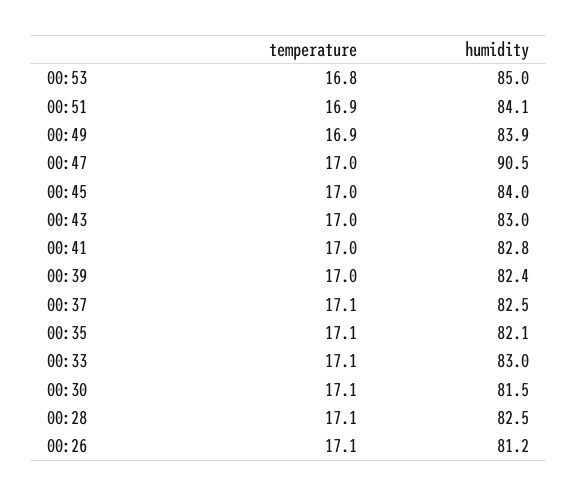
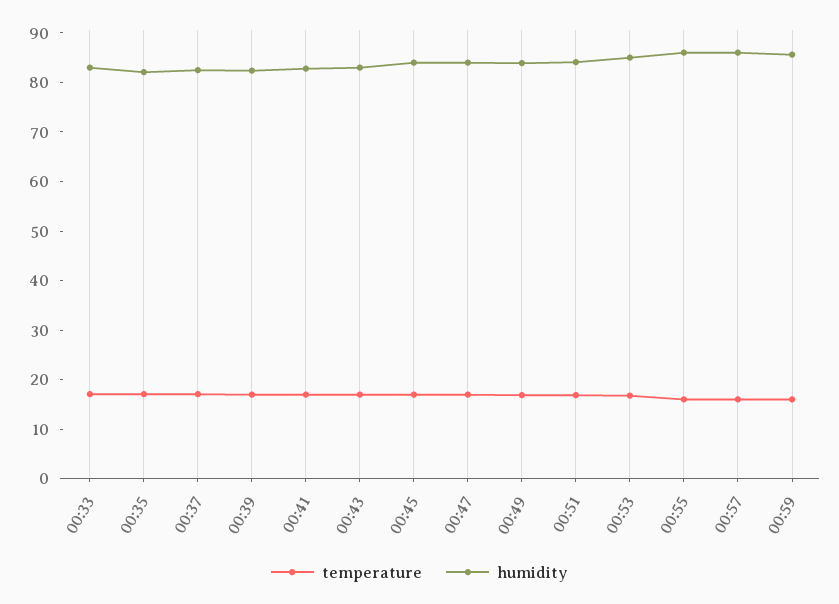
humidity, 00:47: 90.5 -> 84
temperature, 00:30: 17.1 -> none
humidity, 00:30: 81.5 -> none
temperature, 00:28: 17.1 -> none
humidity, 00:28: 82.5 -> none
temperature, 00:26: 17.1 -> none
humidity, 00:26: 81.2 -> none
temperature, 00:55: none -> 16
humidity, 00:55: none -> 86
temperature, 00:57: none -> 16
humidity, 00:57: none -> 86
temperature, 00:59: none -> 16
humidity, 00:59: none -> 86

